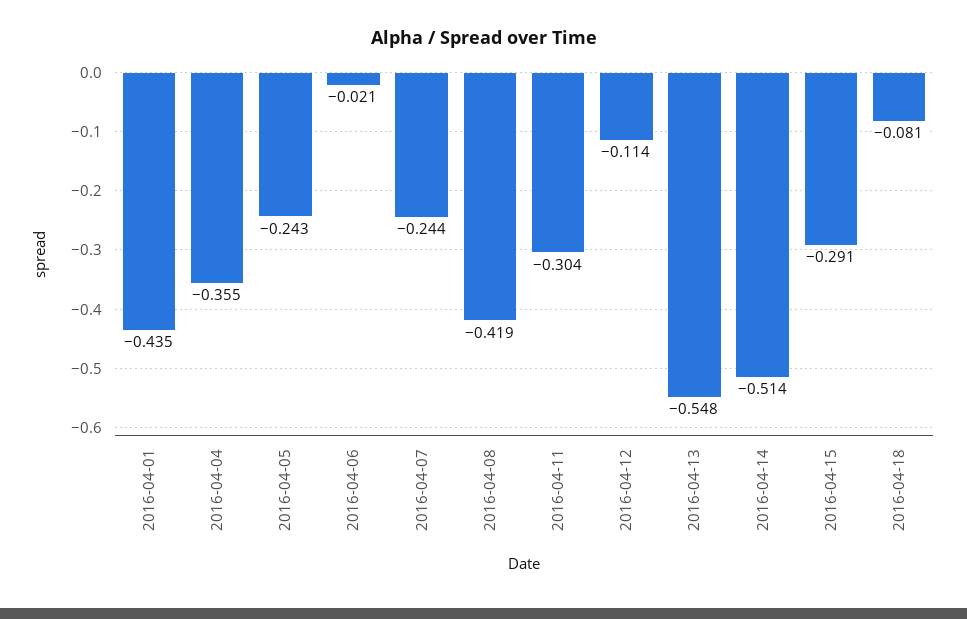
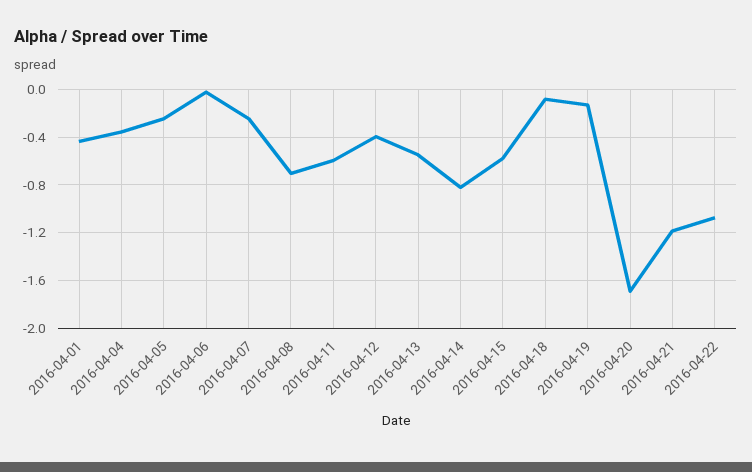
2016-04-08: -0.419 -> -0.7
2016-04-11: -0.304 -> -0.6
2016-04-12: -0.114 -> -0.4
2016-04-14: -0.514 -> -0.8
2016-04-15: -0.291 -> -0.6
2016-04-19: none -> -0.1
2016-04-20: none -> -1.7
2016-04-21: none -> -1.2
2016-04-22: none -> -1.1

